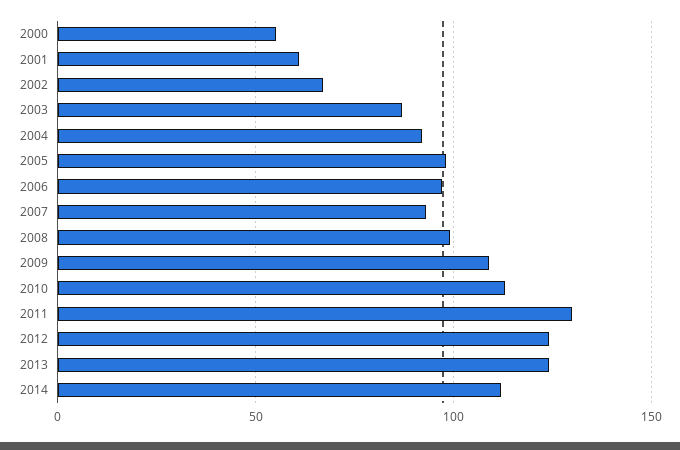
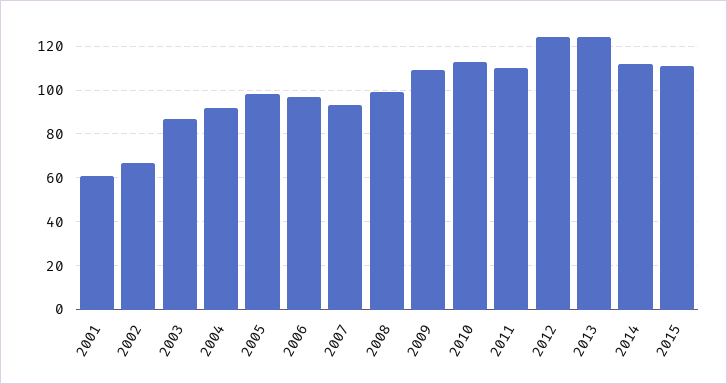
2000: 55 -> none
2011: 130 -> 110
2015: none -> 110

